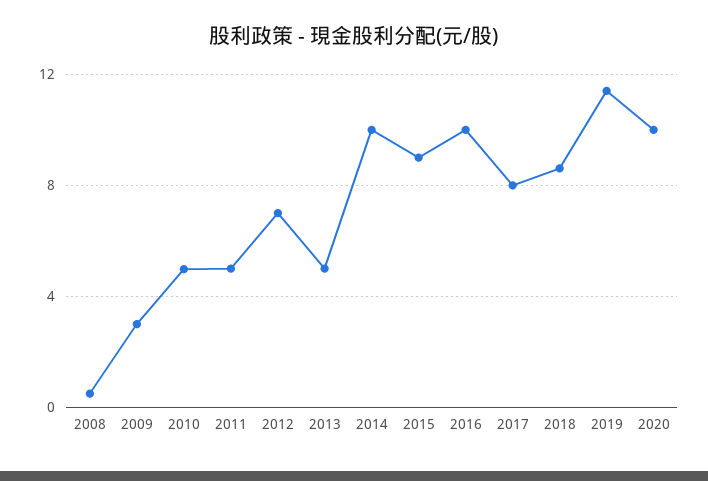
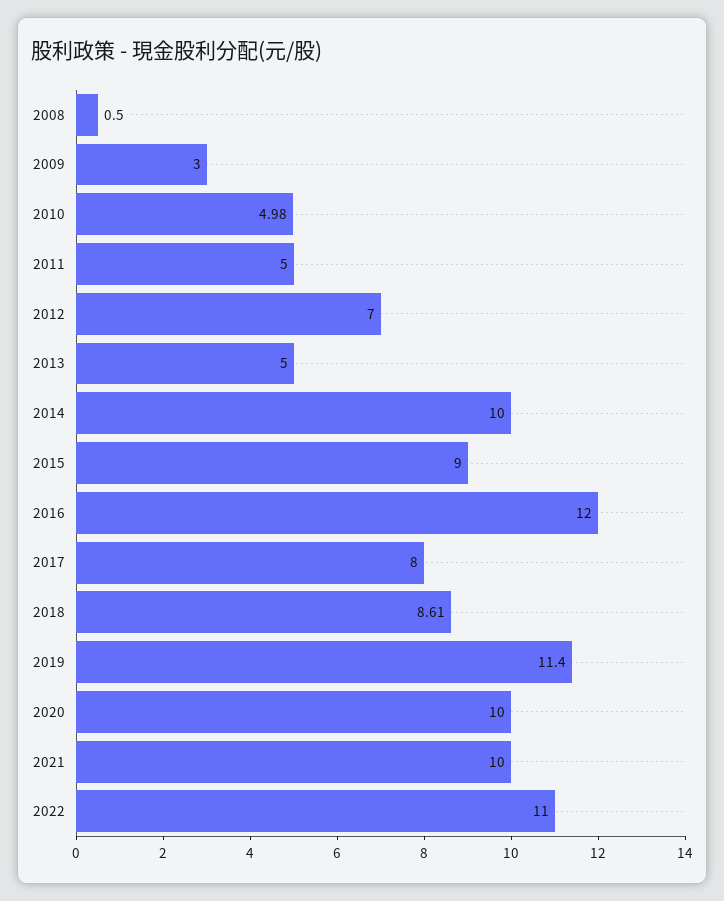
2016: 10 -> 12
2021: none -> 10
2022: none -> 11

